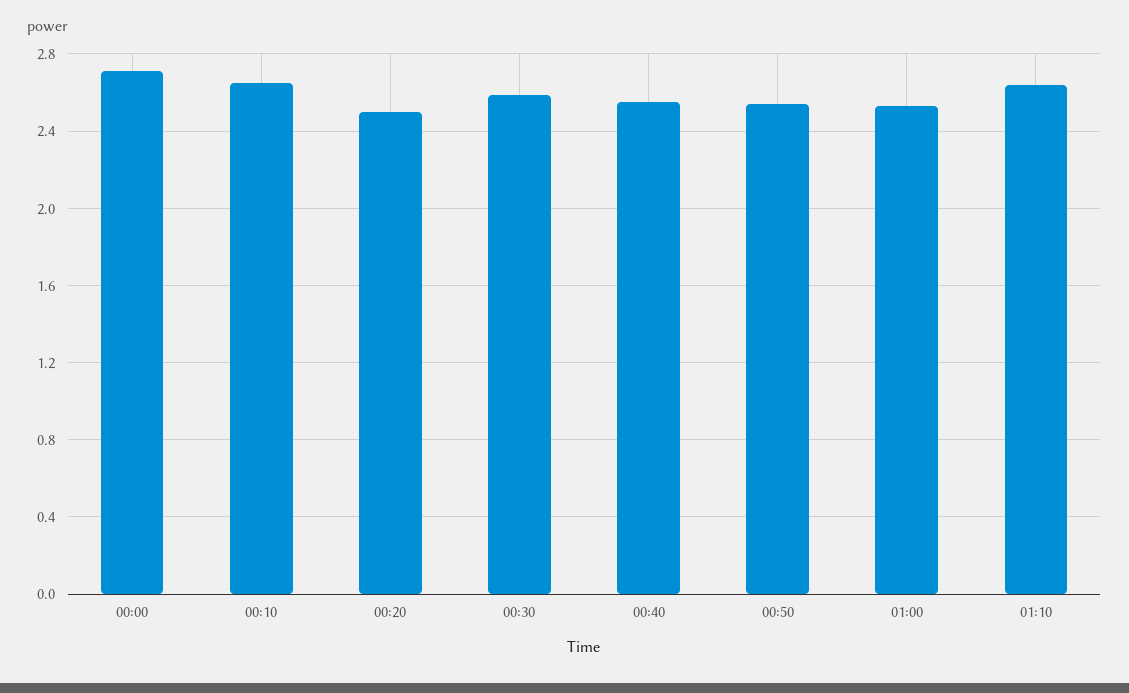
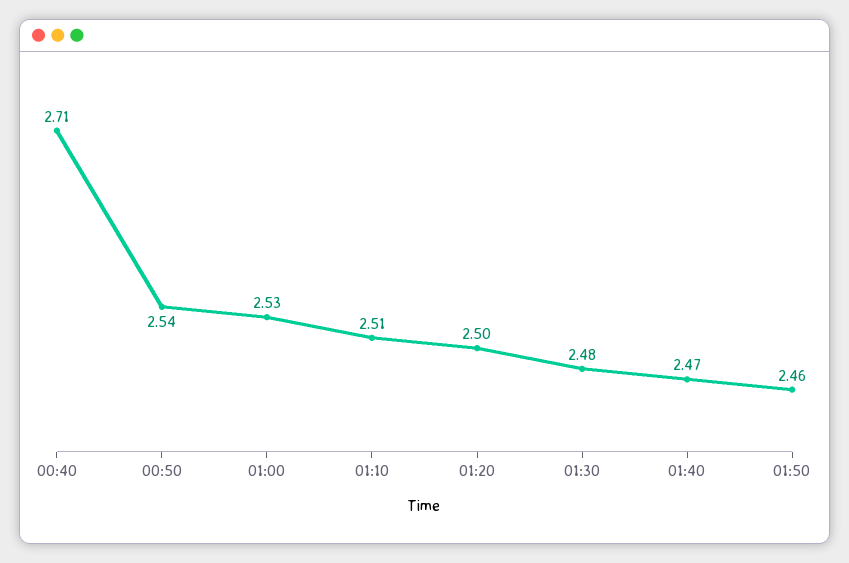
00:00: 2.7 -> none
00:10: 2.65 -> none
00:20: 2.5 -> none
00:30: 2.6 -> none
00:40: 2.55 -> 2.71
01:10: 2.65 -> 2.51
01:20: none -> 2.5
01:30: none -> 2.48
01:40: none -> 2.47
01:50: none -> 2.46

